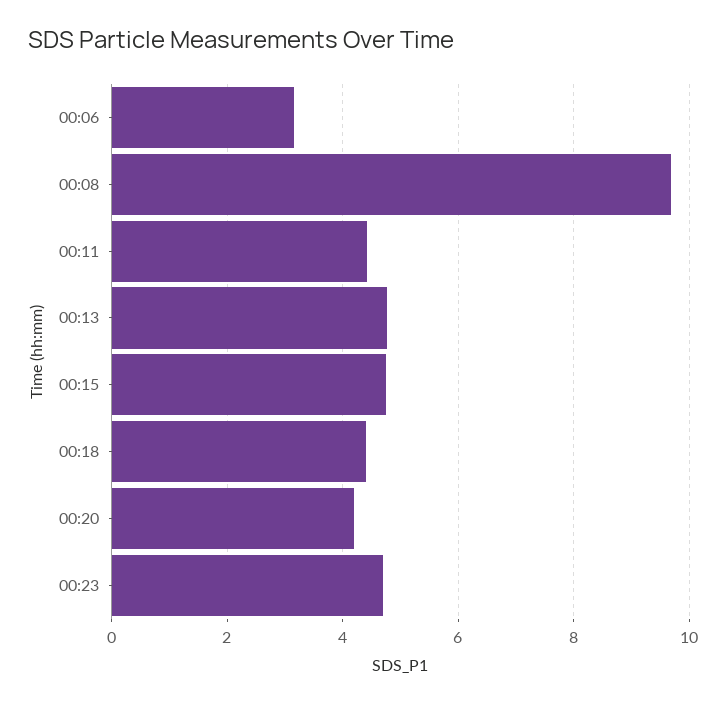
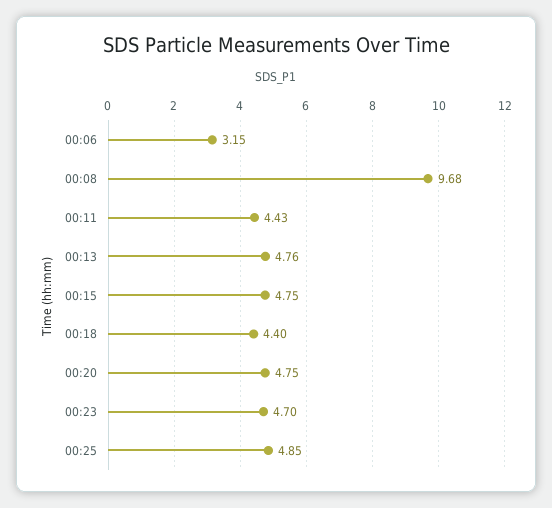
00:20: 4.2 -> 4.75
00:25: none -> 4.85

